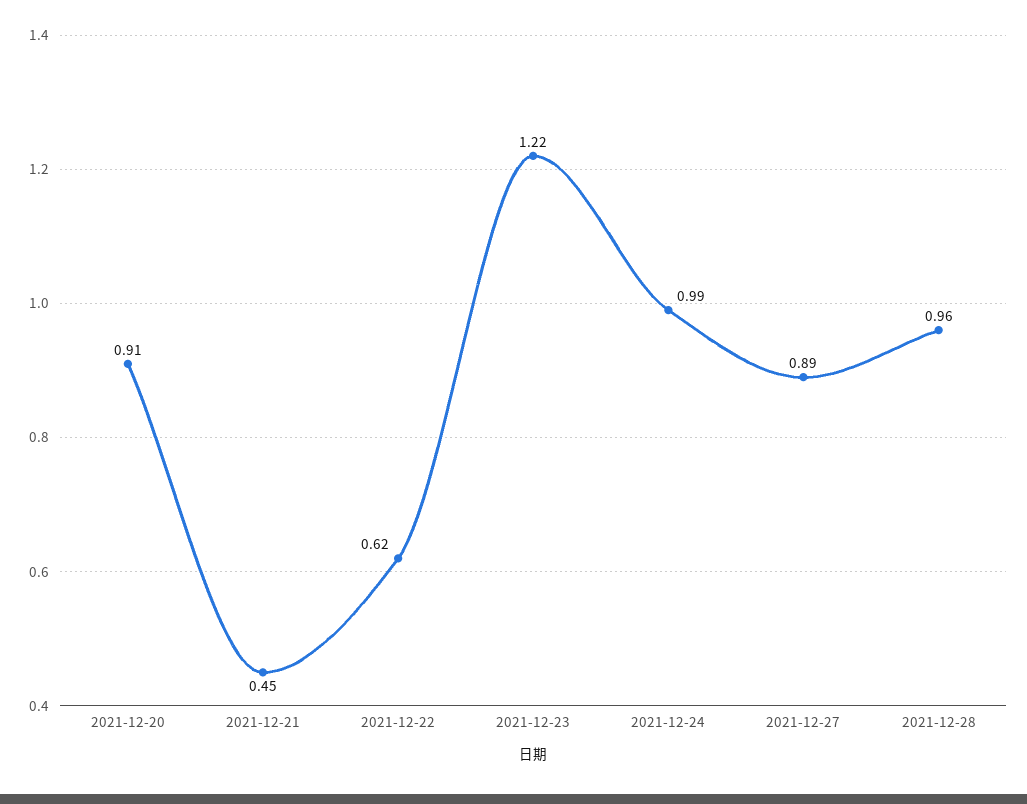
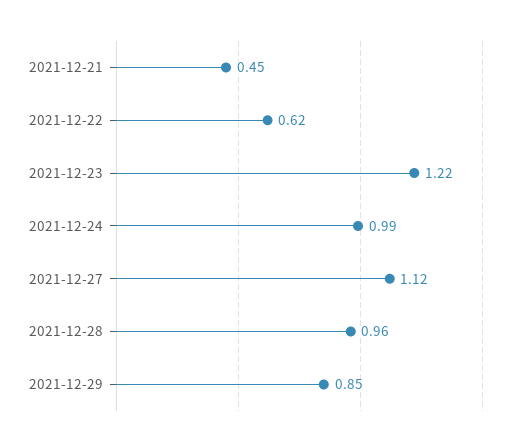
2021-12-20: 0.91 -> none
2021-12-27: 0.89 -> 1.12
2021-12-29: none -> 0.85

